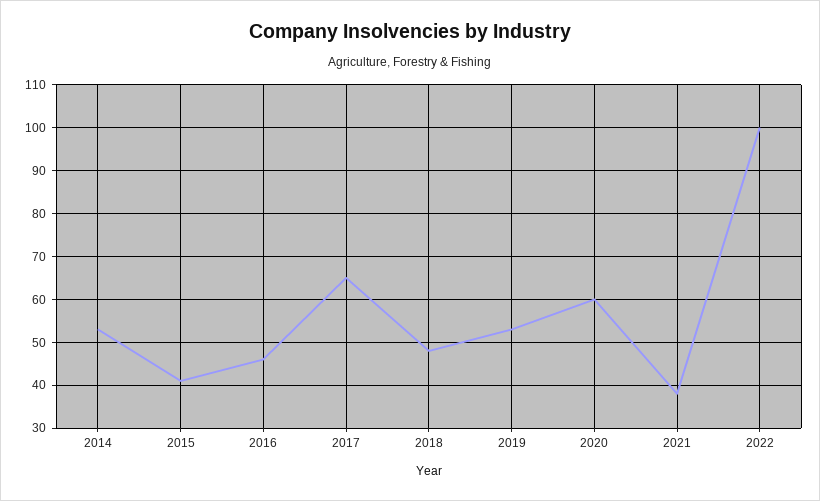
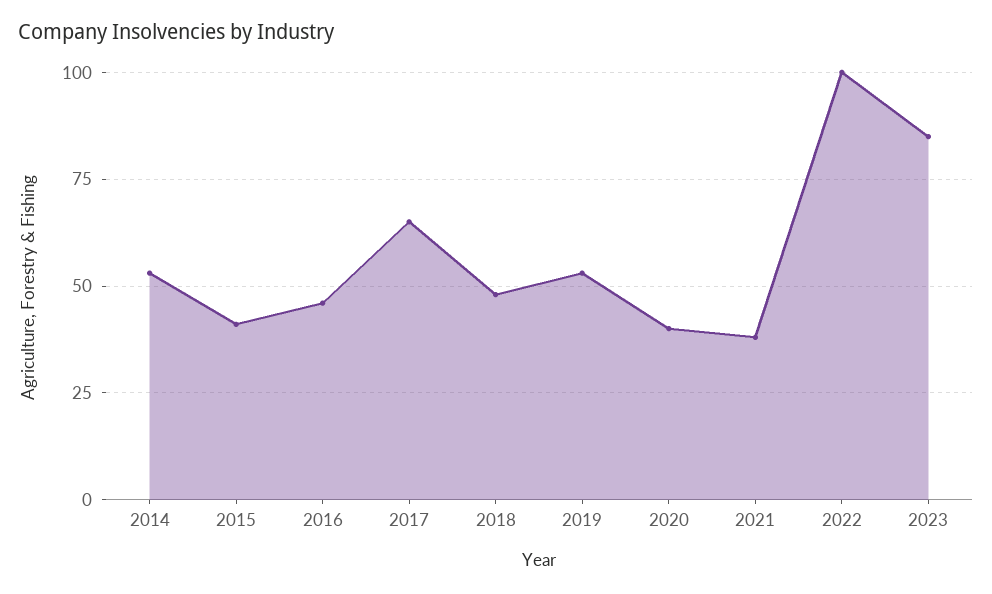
2020: 60 -> 40
2023: none -> 85

